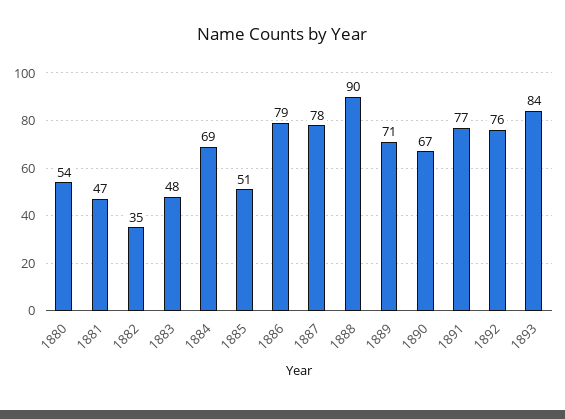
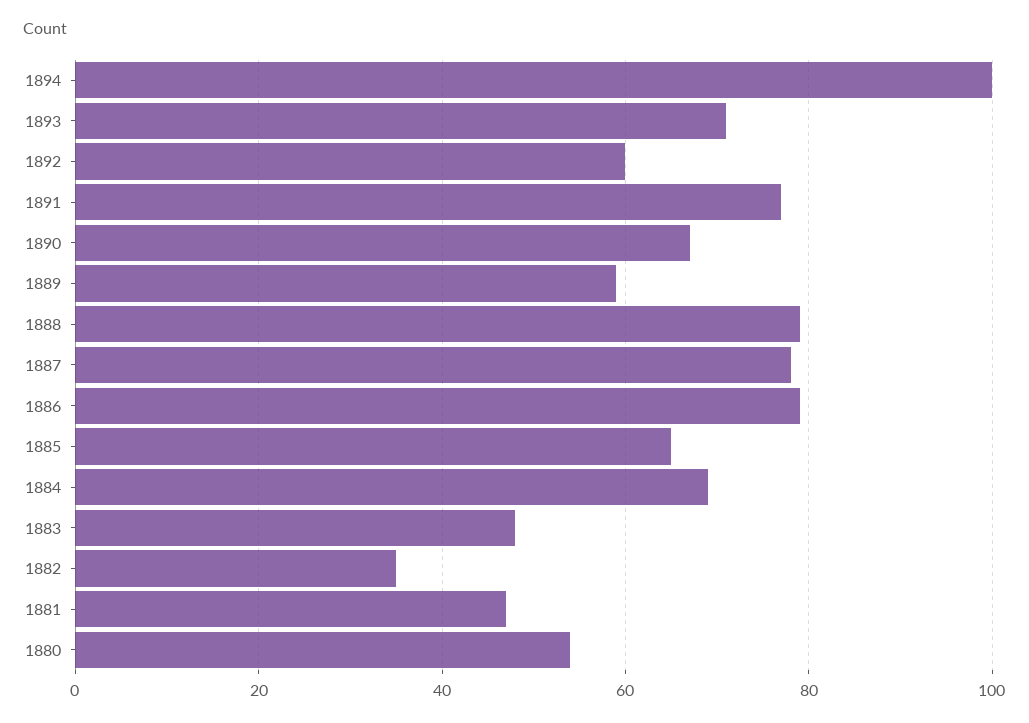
1885: 51 -> 65
1888: 90 -> 80
1889: 71 -> 60
1892: 76 -> 60
1893: 84 -> 70
1894: none -> 100

